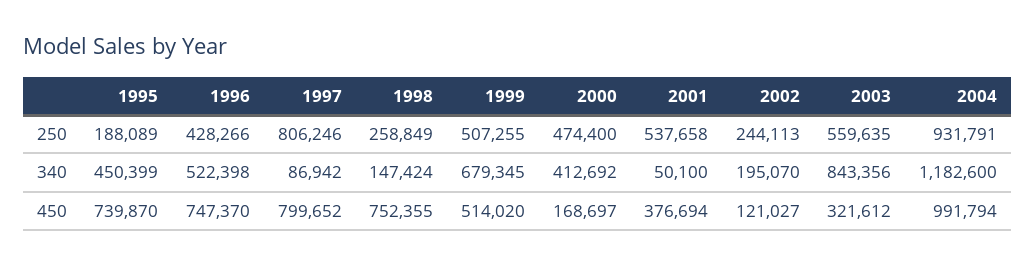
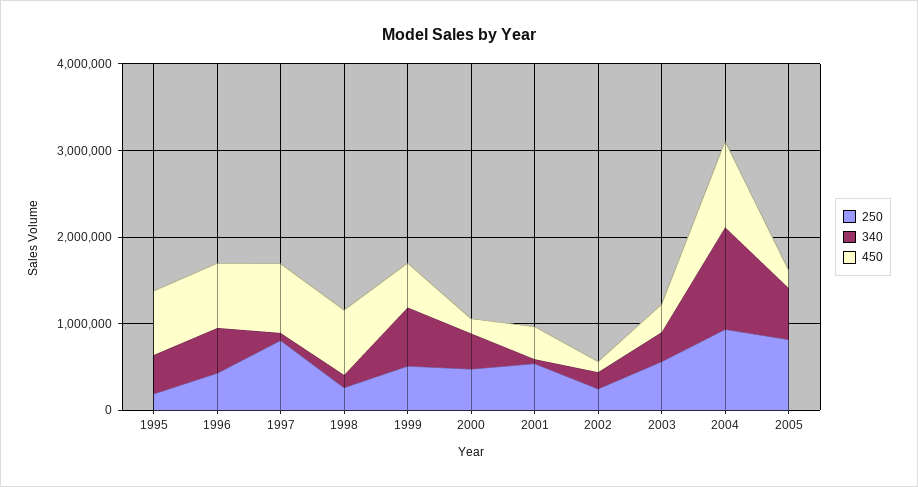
340, 2003: 843356 -> 400000
250, 2005: none -> 800000
340, 2005: none -> 600000
450, 2005: none -> 200000

